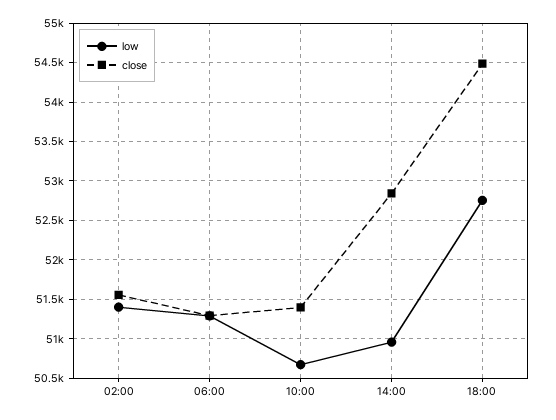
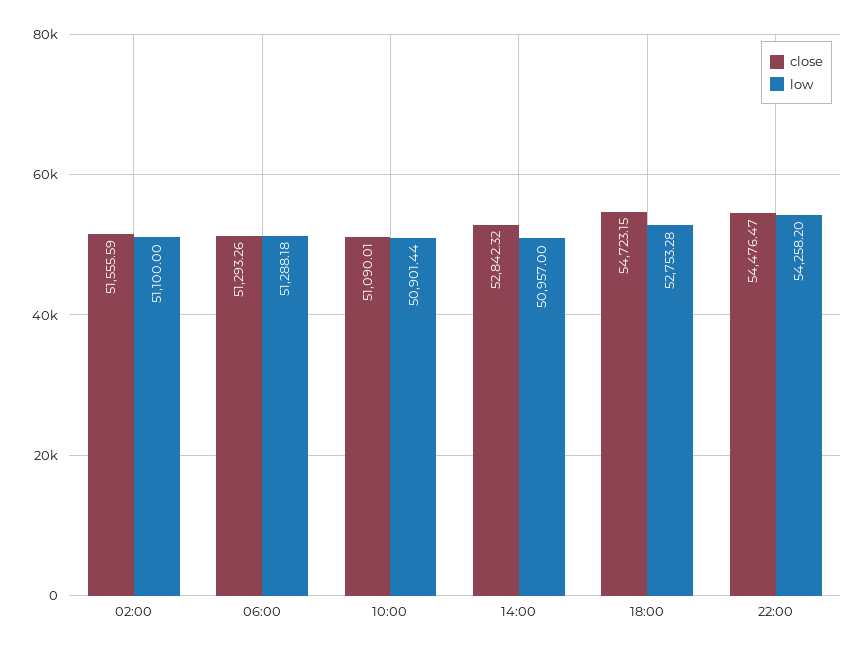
low, 02:00: 51400 -> 51100
low, 10:00: 50700 -> 50901.44
close, 10:00: 51400 -> 51090.01
close, 18:00: 54500 -> 54723.15
close, 22:00: none -> 54476.47
low, 22:00: none -> 54258.2

